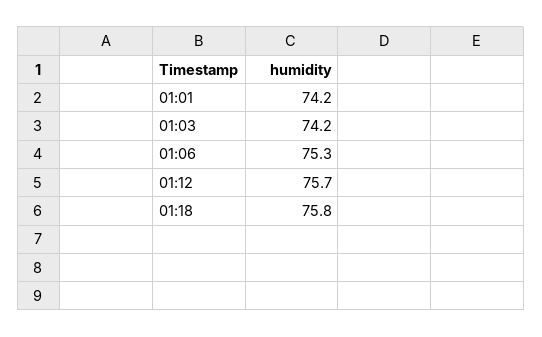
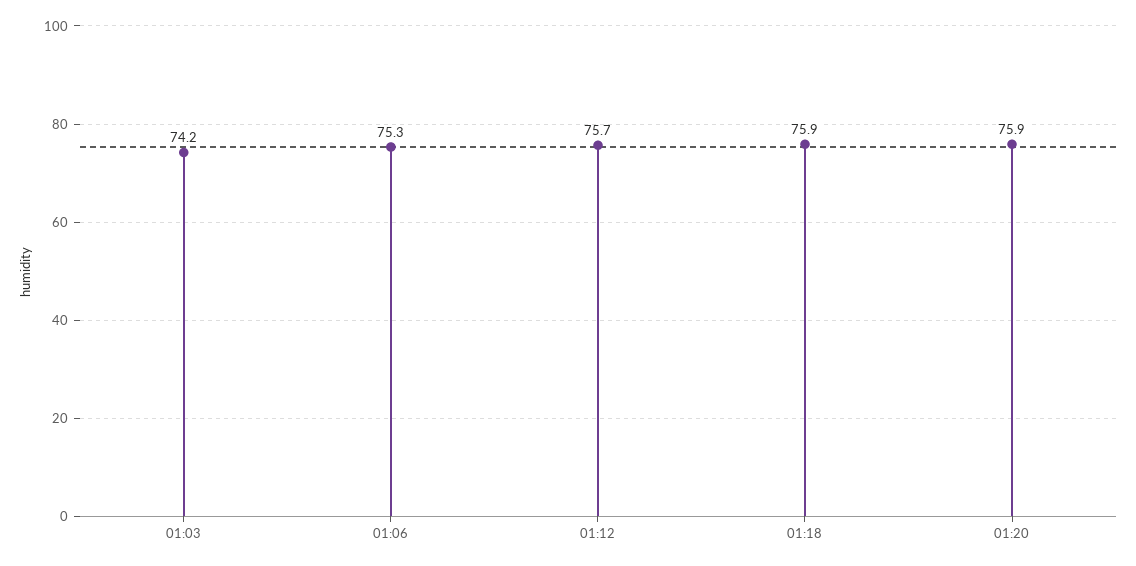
01:01: 74.2 -> none
01:18: 75.8 -> 75.9
01:20: none -> 75.9

